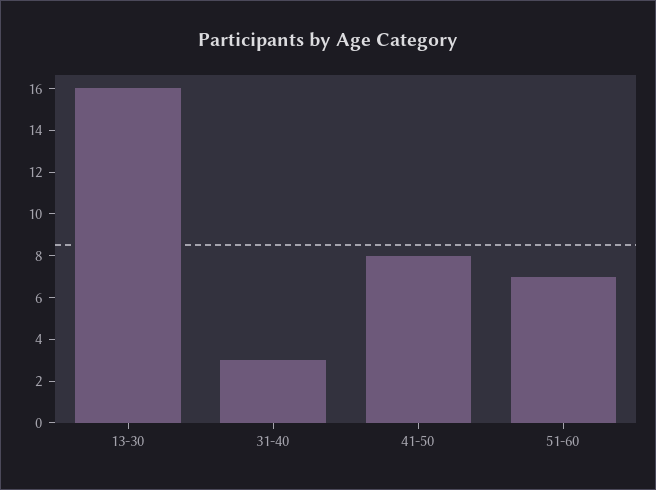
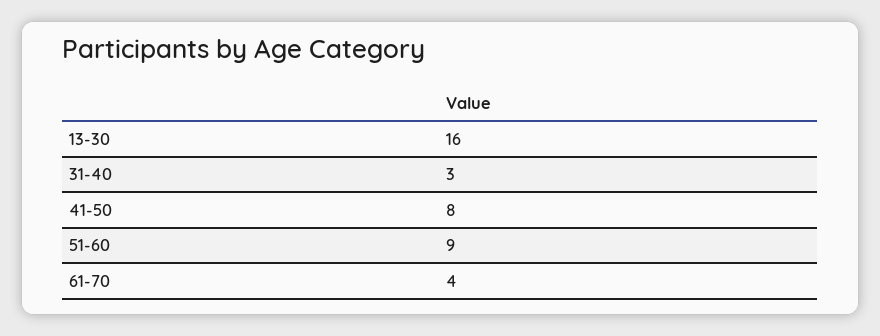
51-60: 7 -> 9
61-70: none -> 4

